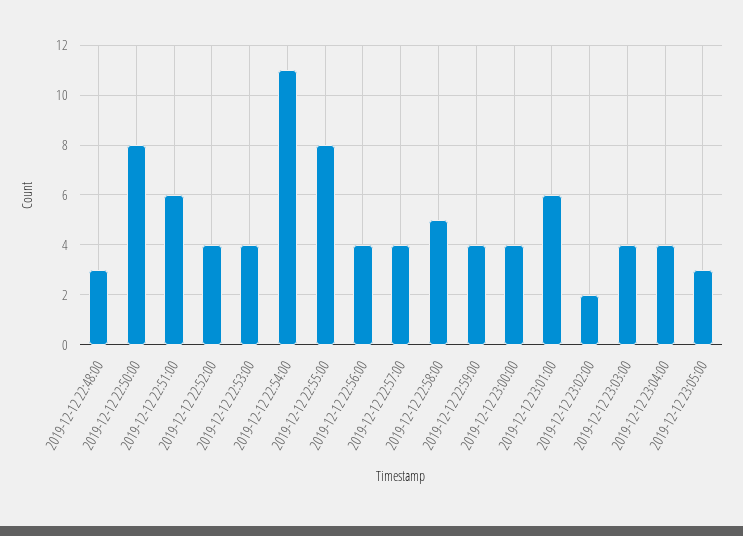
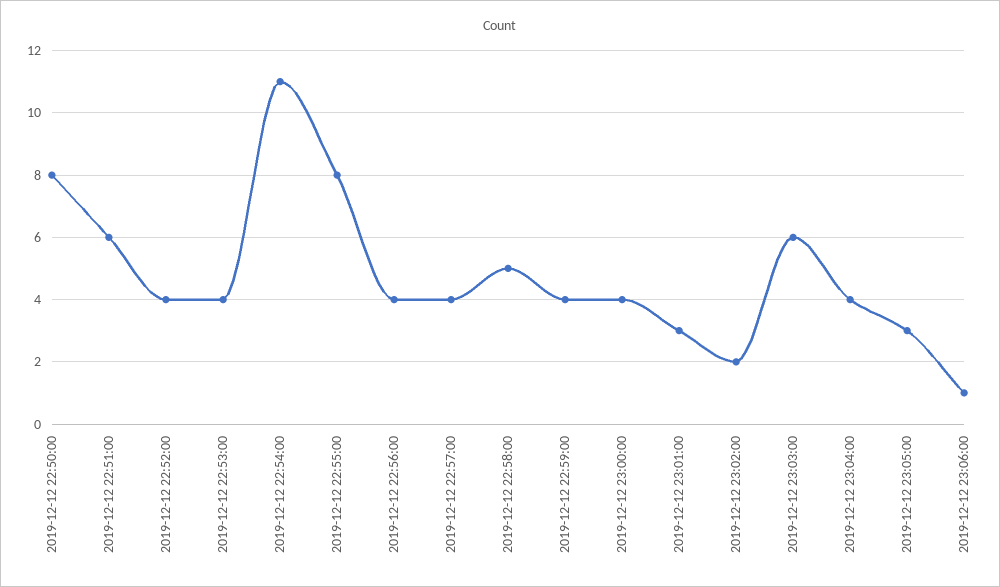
2019-12-12 22:48:00: 3 -> none
2019-12-12 23:01:00: 6 -> 3
2019-12-12 23:03:00: 4 -> 6
2019-12-12 23:06:00: none -> 1

